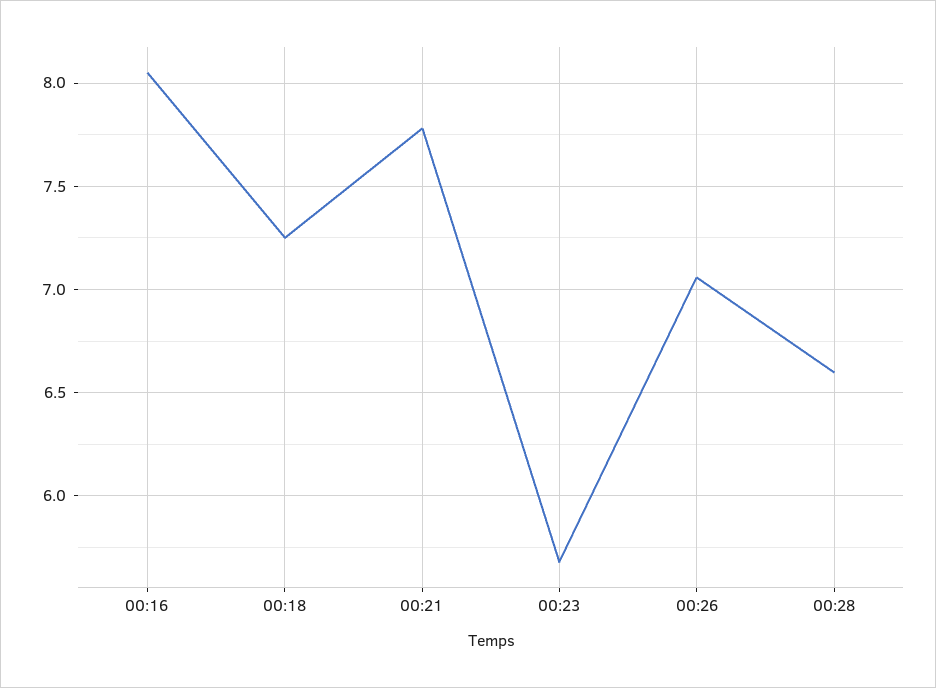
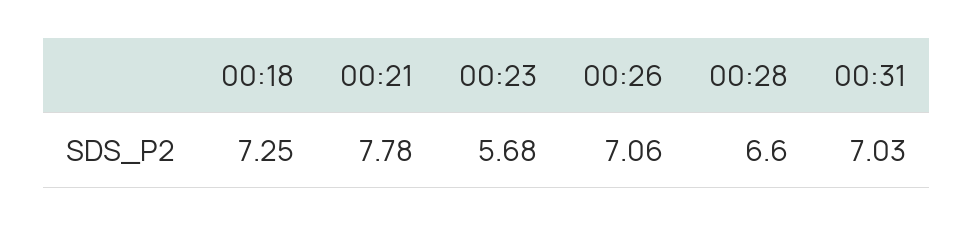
00:16: 8.05 -> none
00:31: none -> 7.03

